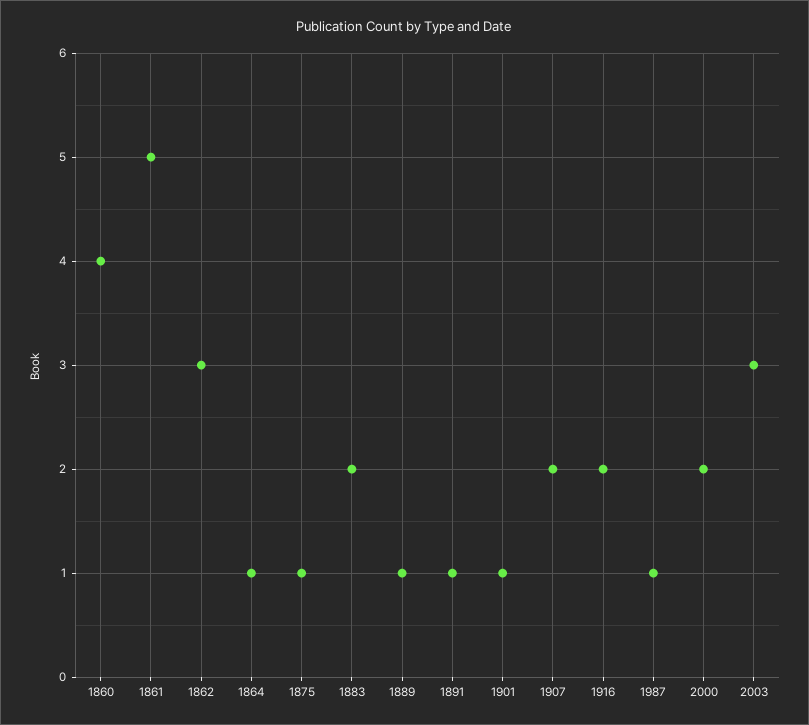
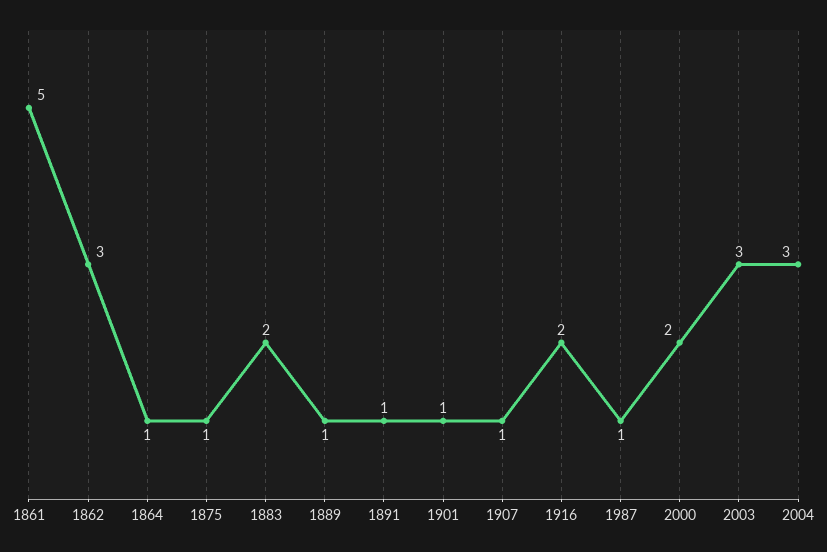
1860: 4 -> none
1907: 2 -> 1
2004: none -> 3

